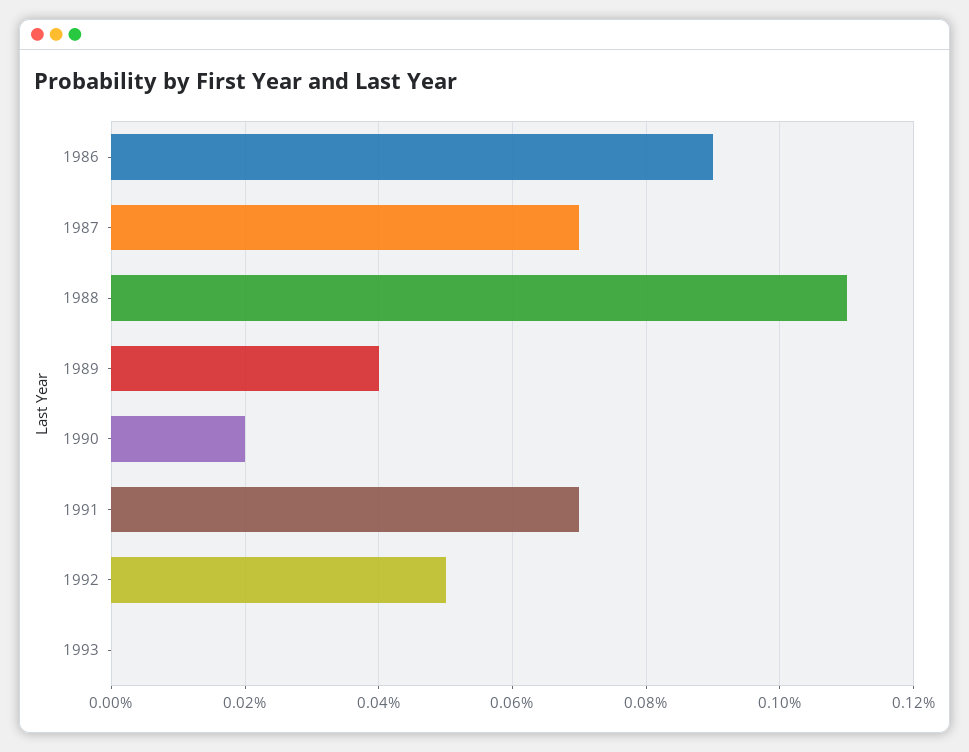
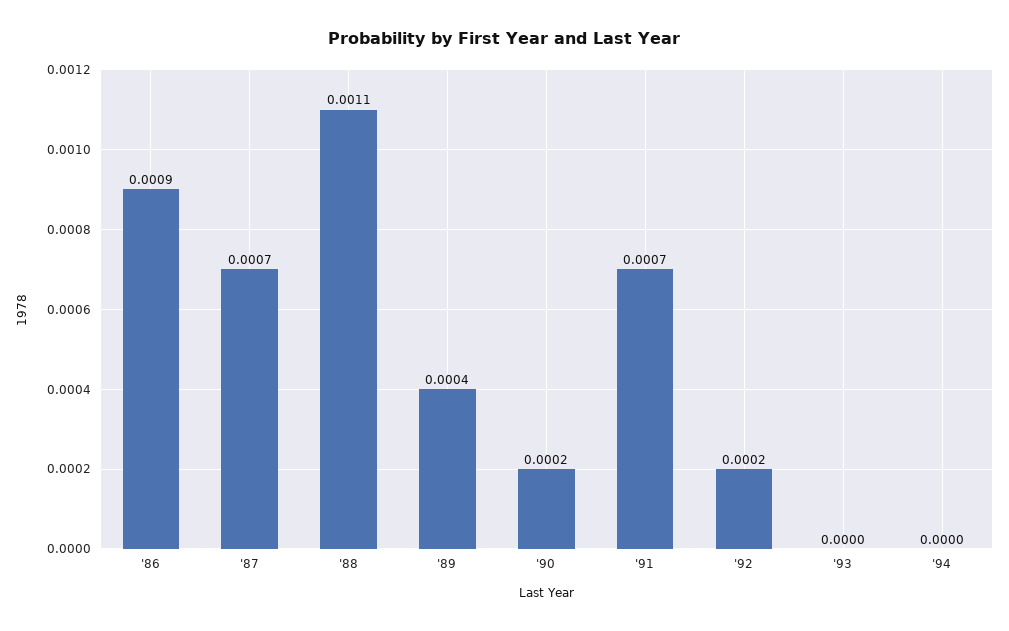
1992: 0.0005 -> 0.0002
'94: none -> 0

